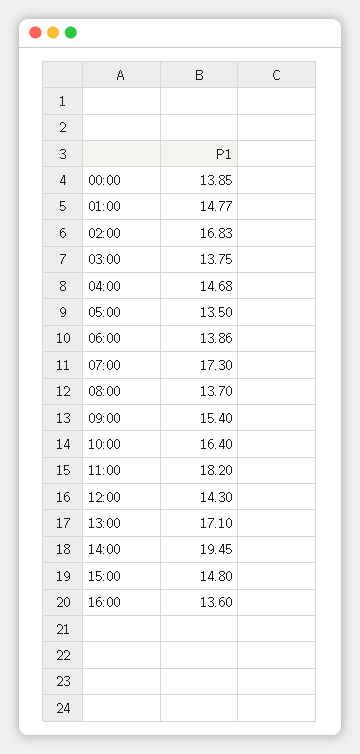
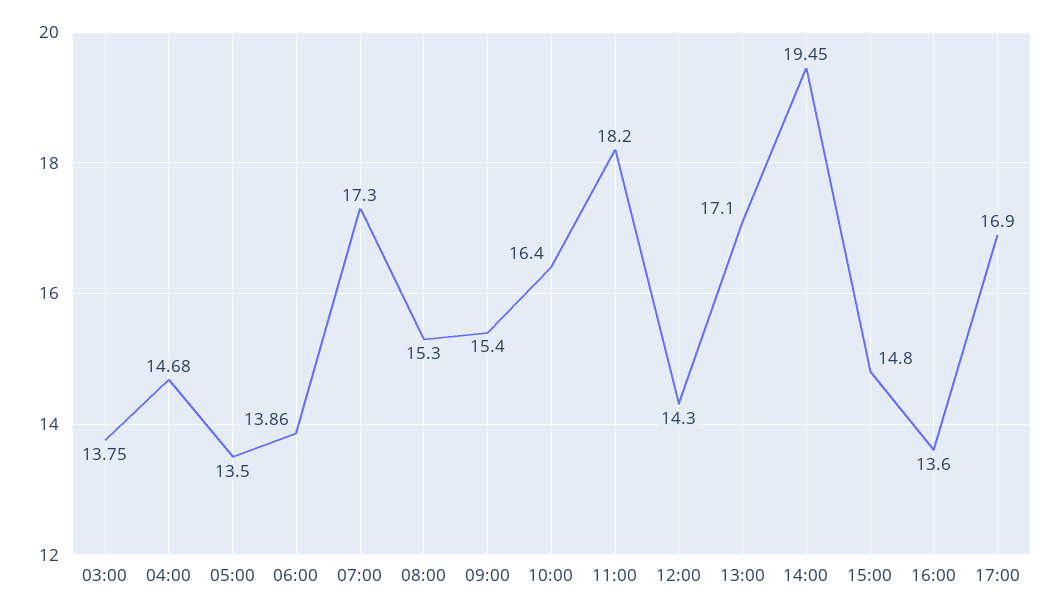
00:00: 13.85 -> none
01:00: 14.77 -> none
02:00: 16.83 -> none
08:00: 13.7 -> 15.3
17:00: none -> 16.9

